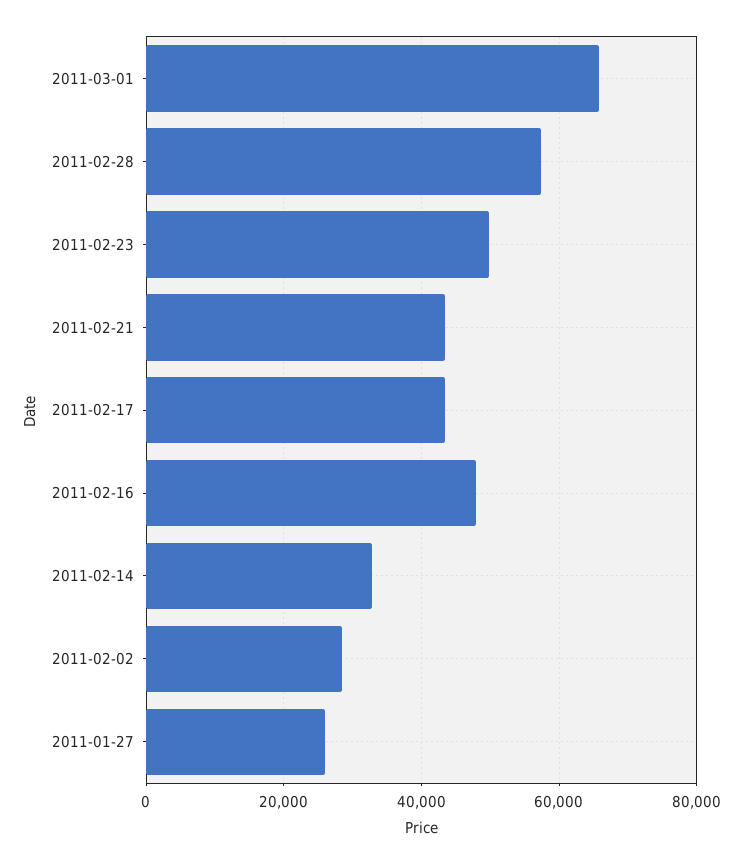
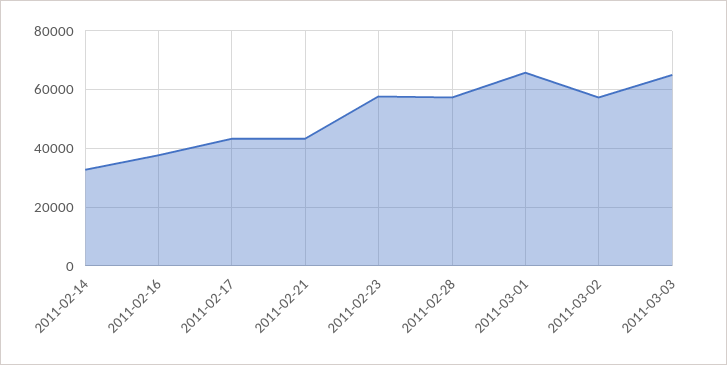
2011-02-23: 50000 -> 57500
2011-02-16: 48000 -> 37500
2011-02-02: 28000 -> none
2011-01-27: 26000 -> none
2011-03-02: none -> 57500
2011-03-03: none -> 65000

